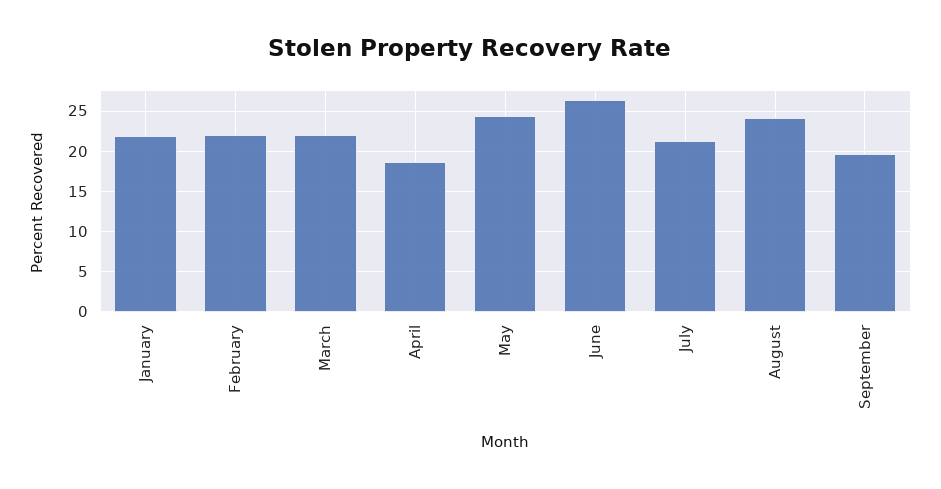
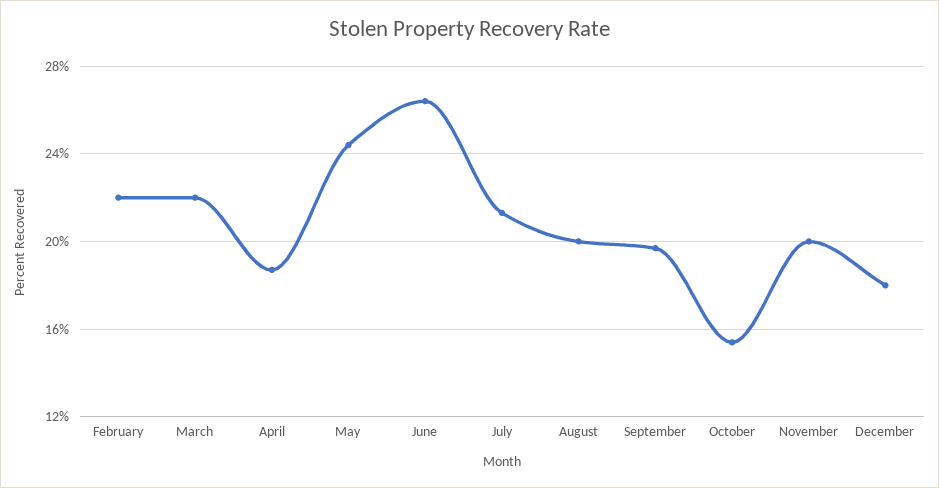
January: 22 -> none
August: 24 -> 20
October: none -> 15.5
November: none -> 20
December: none -> 18

